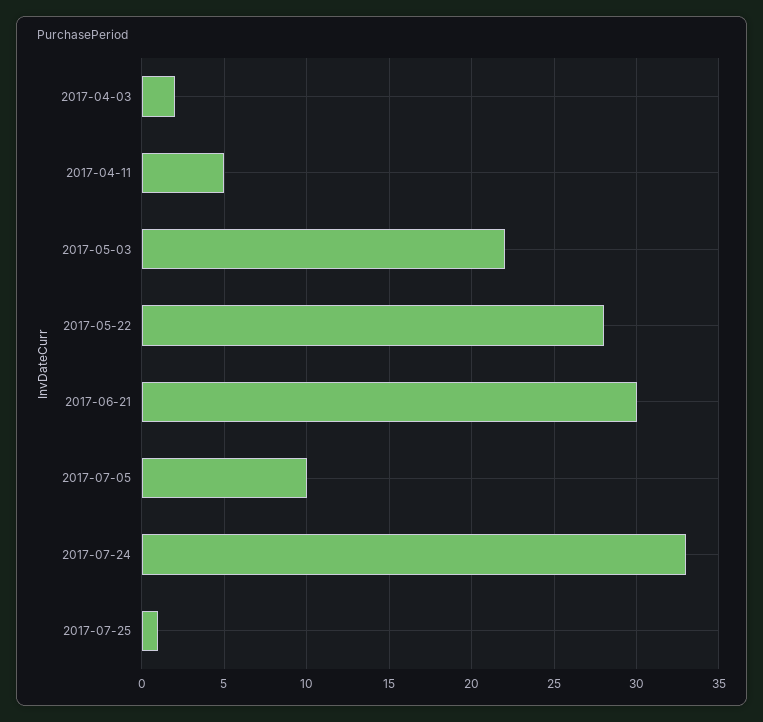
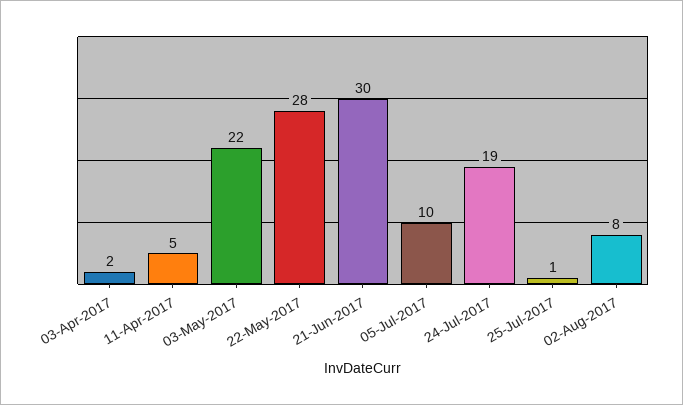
2017-07-24: 33 -> 19
02-Aug-2017: none -> 8

